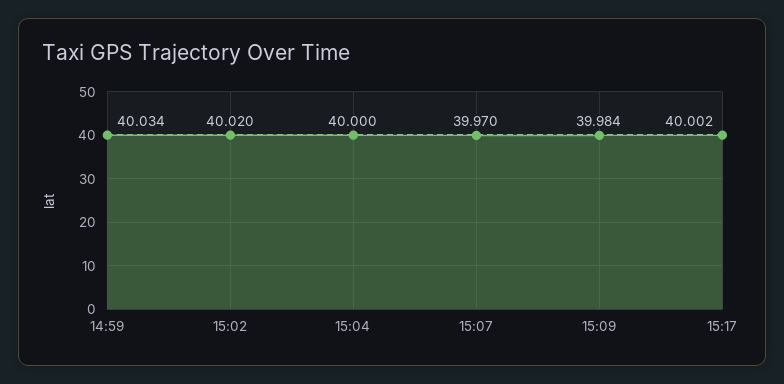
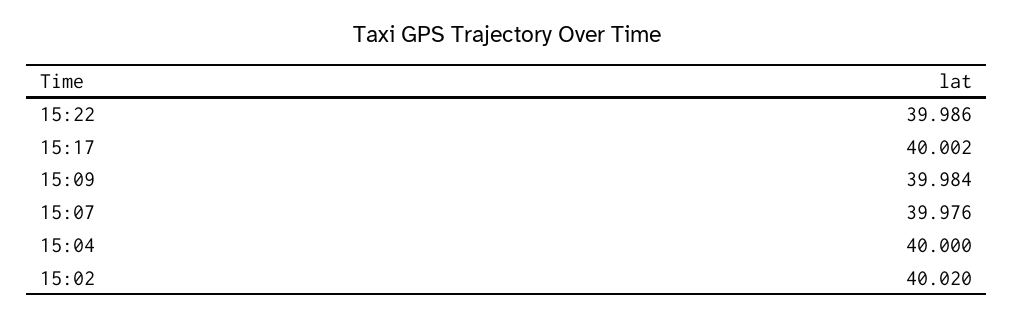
14:59: 40.034 -> none
15:07: 39.97 -> 39.976
15:22: none -> 39.986

